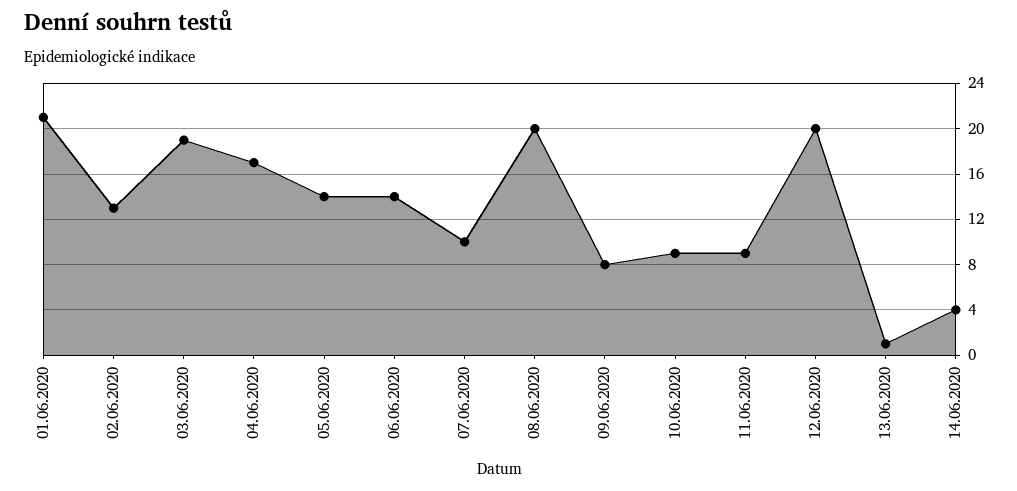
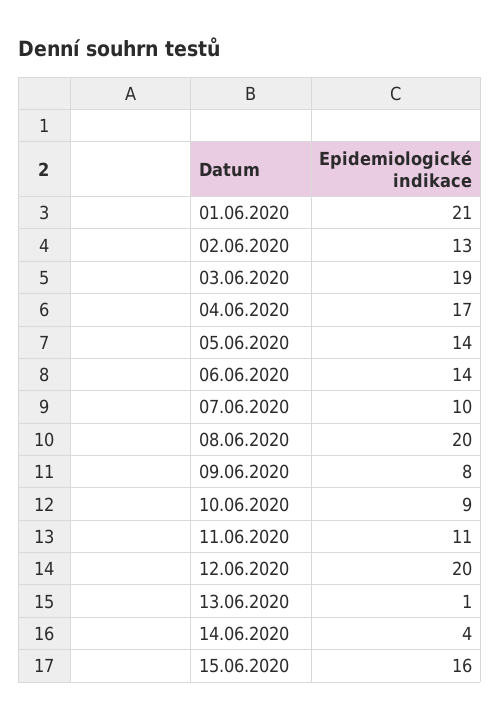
11.06.2020: 9 -> 11
15.06.2020: none -> 16

